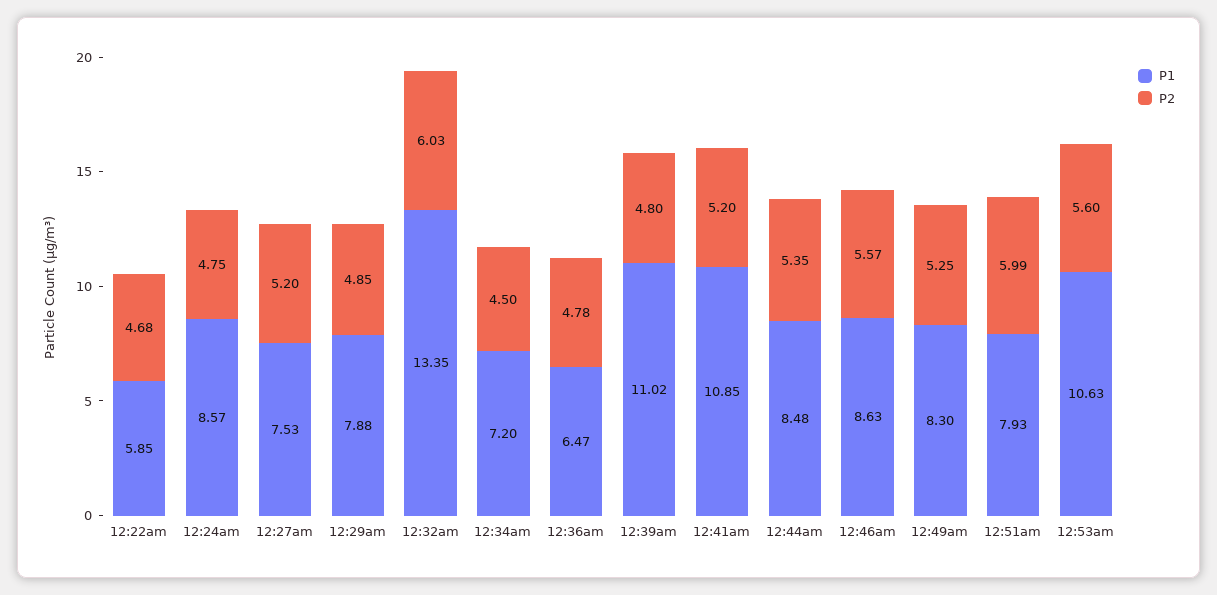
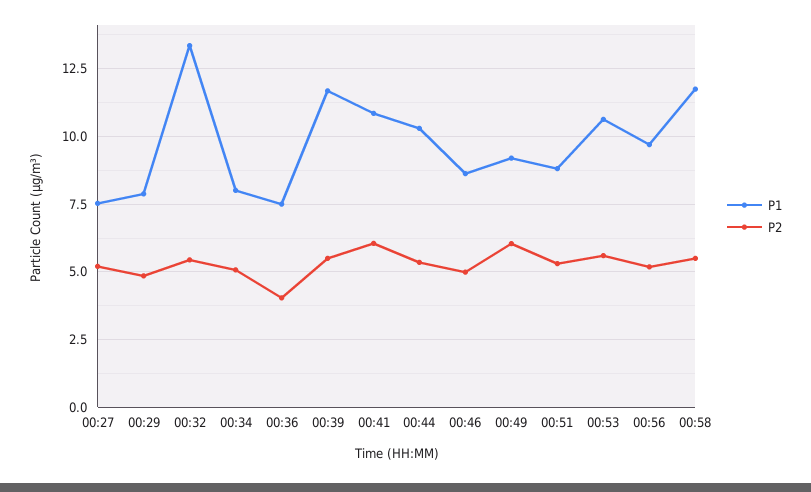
P1, 12:22am: 5.85 -> none
P2, 12:22am: 4.68 -> none
P1, 12:24am: 8.57 -> none
P2, 12:24am: 4.75 -> none
P2, 12:32am: 6.03 -> 5.5
P1, 12:34am: 7.2 -> 8
P2, 12:34am: 4.5 -> 5
P1, 12:36am: 6.47 -> 7.5
P2, 12:36am: 4.78 -> 4
P1, 12:39am: 11.02 -> 11.75
P2, 12:39am: 4.8 -> 5.5
P2, 12:41am: 5.2 -> 6
P1, 12:44am: 8.48 -> 10.25
P2, 12:46am: 5.57 -> 5
P1, 12:49am: 8.3 -> 9.25
P2, 12:49am: 5.25 -> 6
P1, 12:51am: 7.93 -> 8.75
P2, 12:51am: 5.99 -> 5.25
P1, 00:56: none -> 9.75
P2, 00:56: none -> 5.25
P1, 00:58: none -> 11.75
P2, 00:58: none -> 5.5

